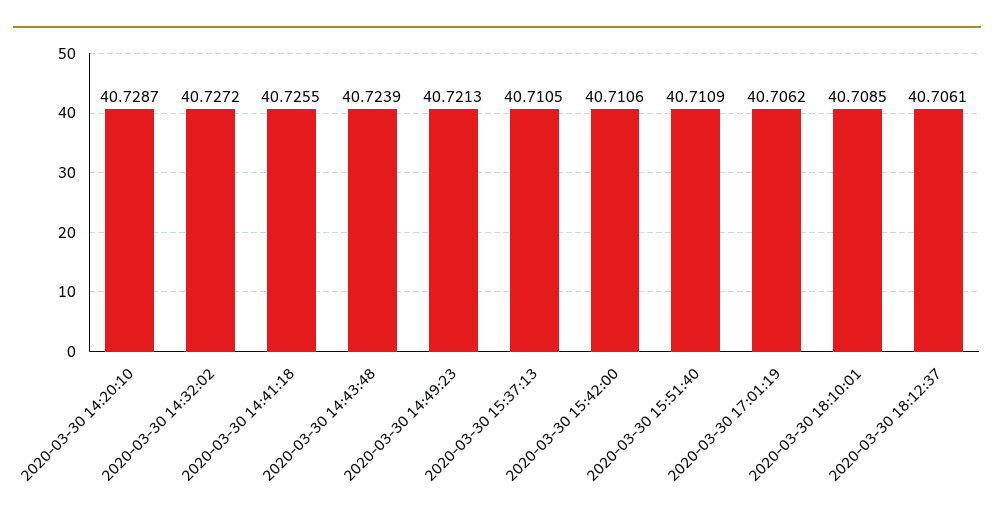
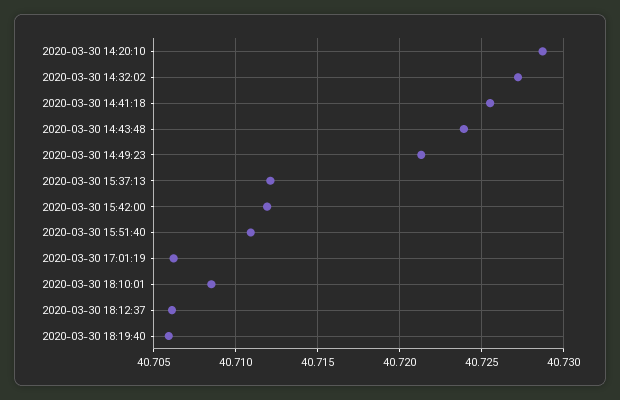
2020-03-30 15:37:13: 40.7105 -> 40.712
2020-03-30 15:42:00: 40.7106 -> 40.712
2020-03-30 18:19:40: none -> 40.706

